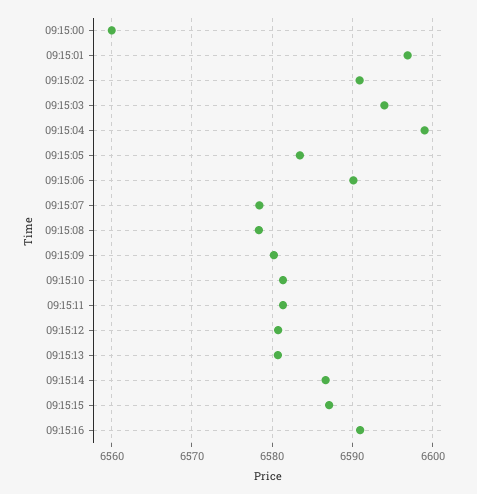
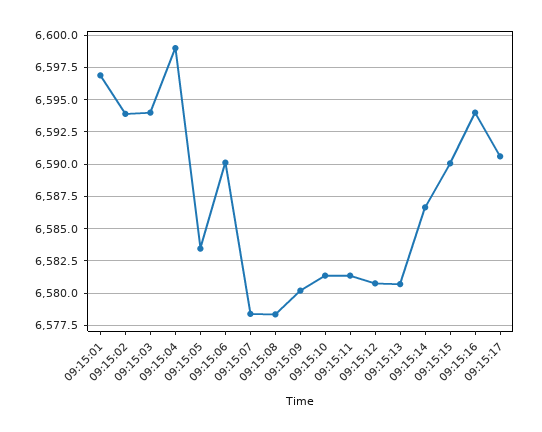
09:15:00: 6560 -> none
09:15:02: 6591 -> 6594
09:15:15: 6587 -> 6590
09:15:16: 6591 -> 6594
09:15:17: none -> 6590.5

